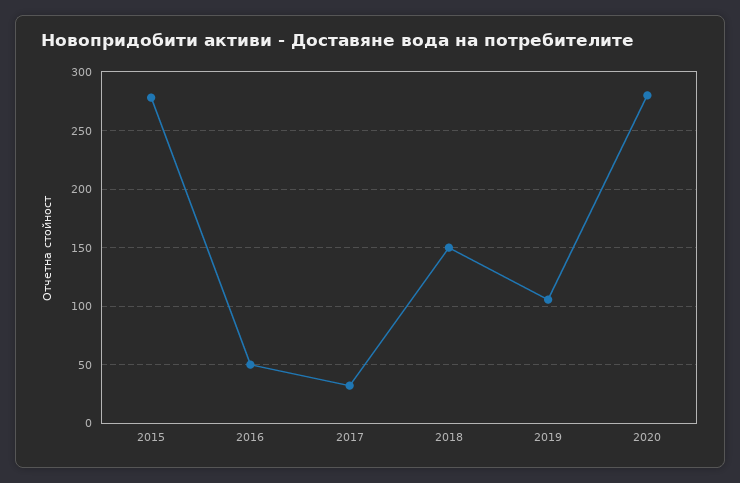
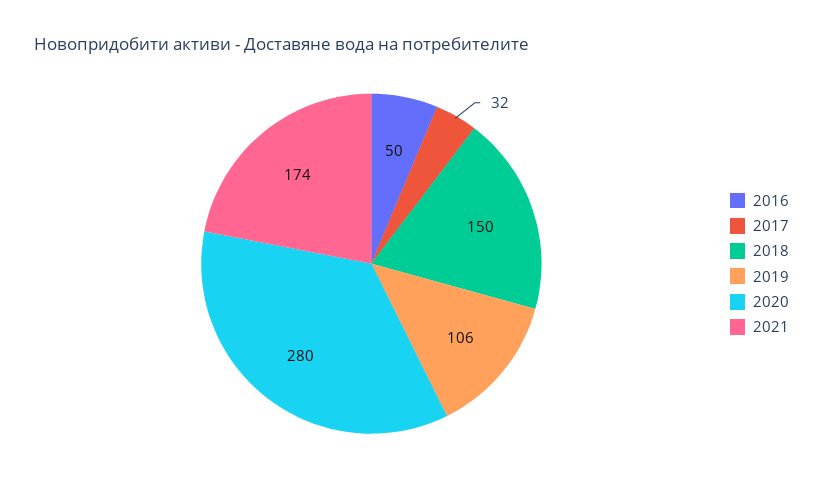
2015: 280 -> none
2021: none -> 174

